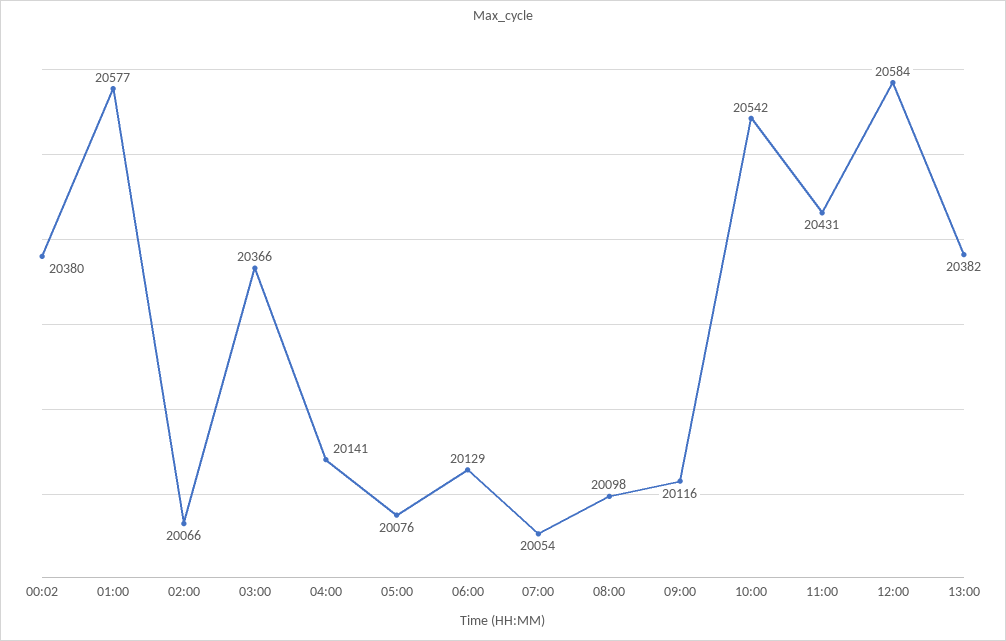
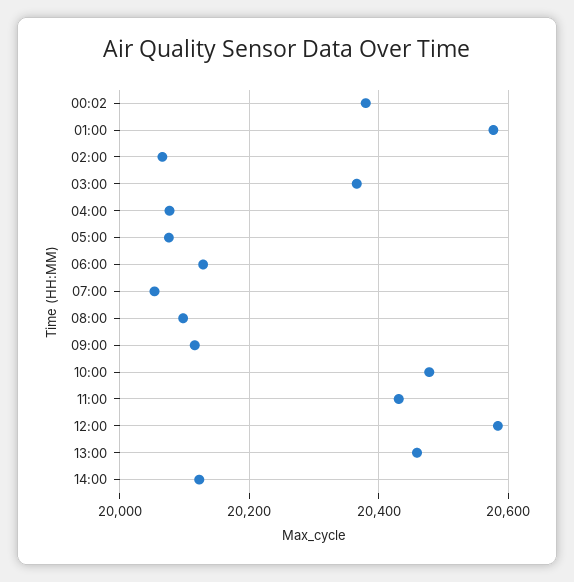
04:00: 20141 -> 20080
10:00: 20542 -> 20480
13:00: 20382 -> 20460
14:00: none -> 20120

